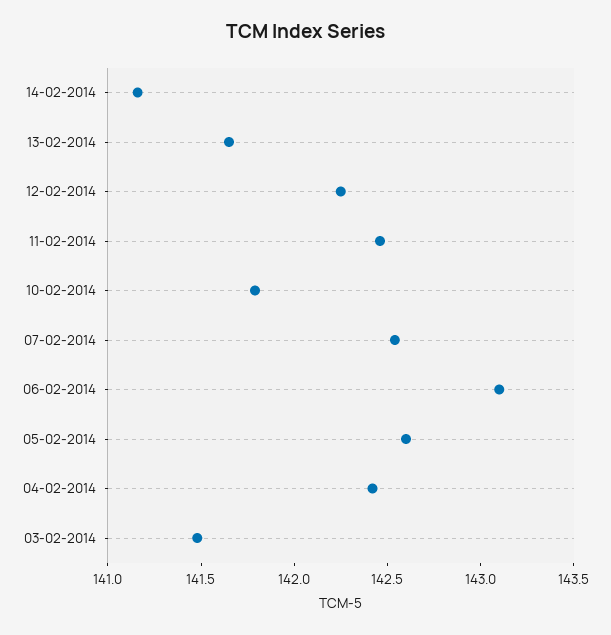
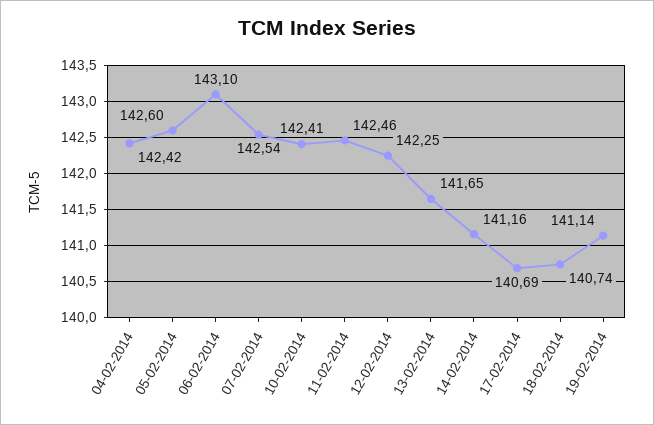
10-02-2014: 141.8 -> 142.41
03-02-2014: 141.5 -> none
17-02-2014: none -> 140.69
18-02-2014: none -> 140.74
19-02-2014: none -> 141.14

